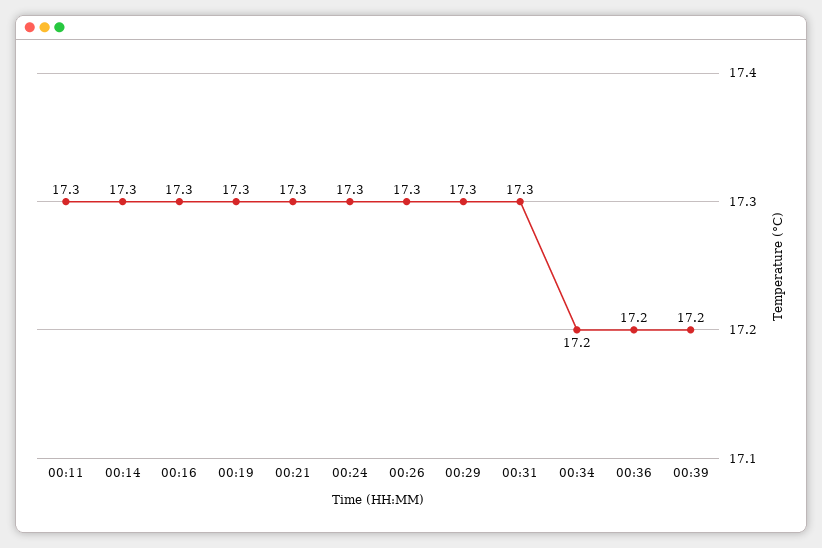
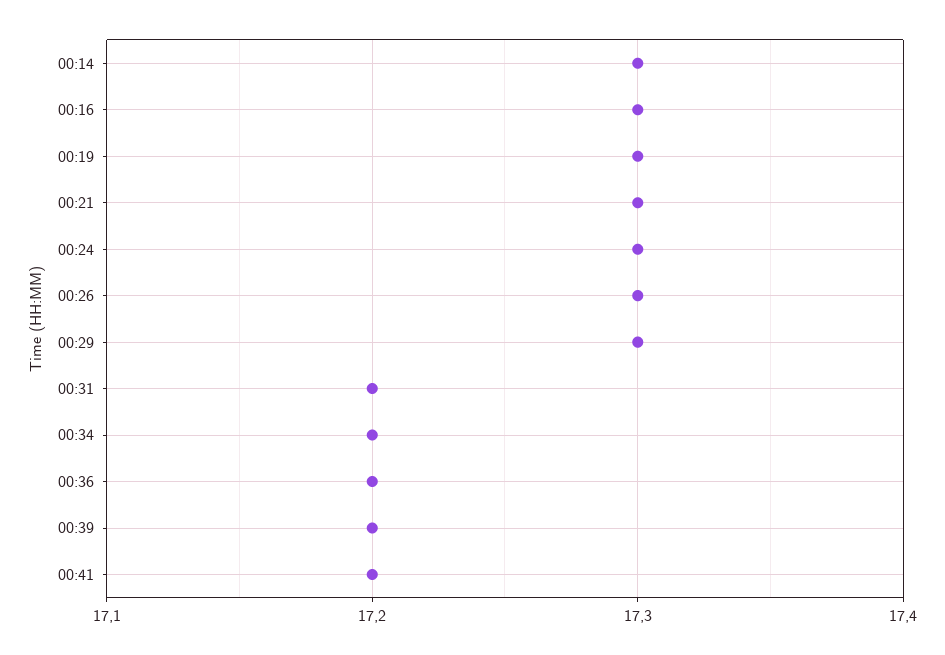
00:11: 17.3 -> none
00:31: 17.3 -> 17.2
00:41: none -> 17.2

